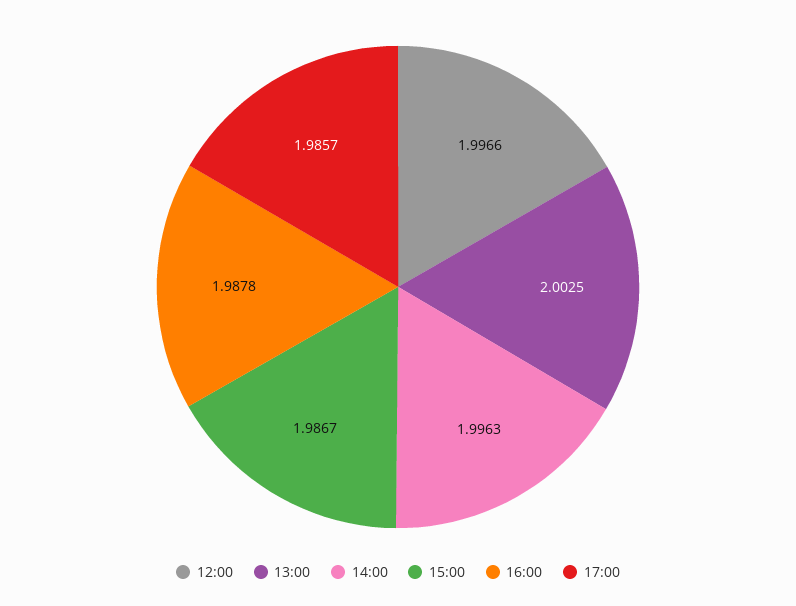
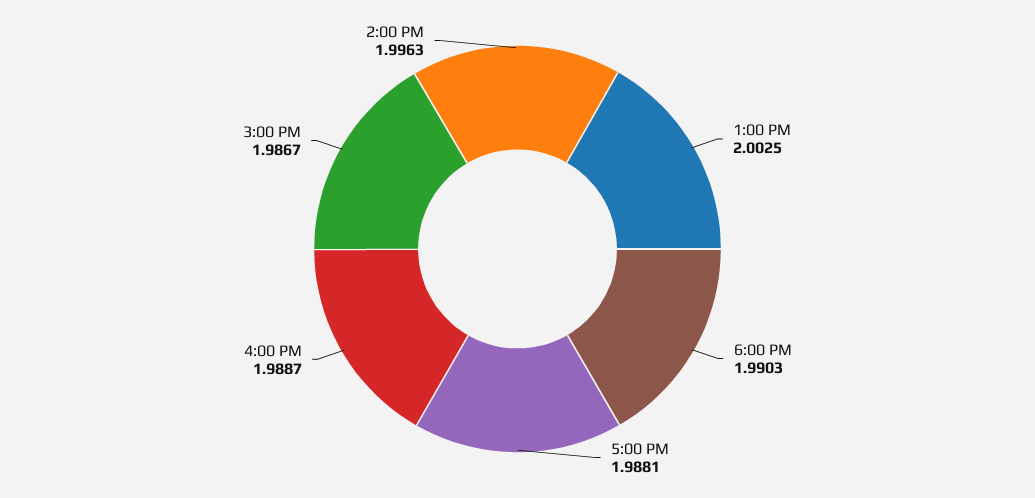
12:00: 1.9966 -> none
16:00: 1.9878 -> 1.9887
17:00: 1.9857 -> 1.9881
6:00 PM: none -> 1.9903

